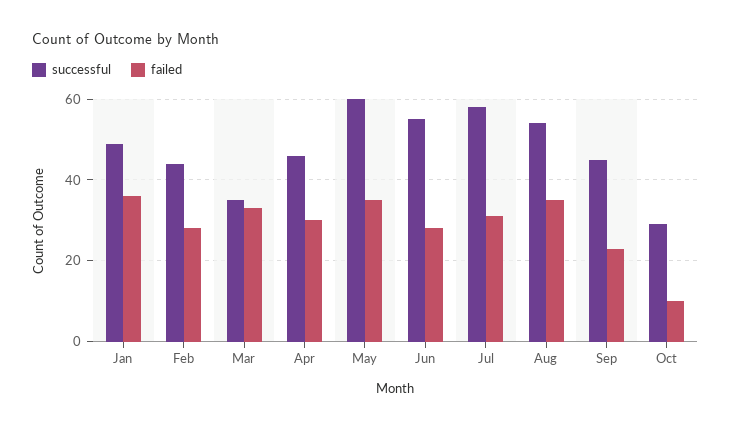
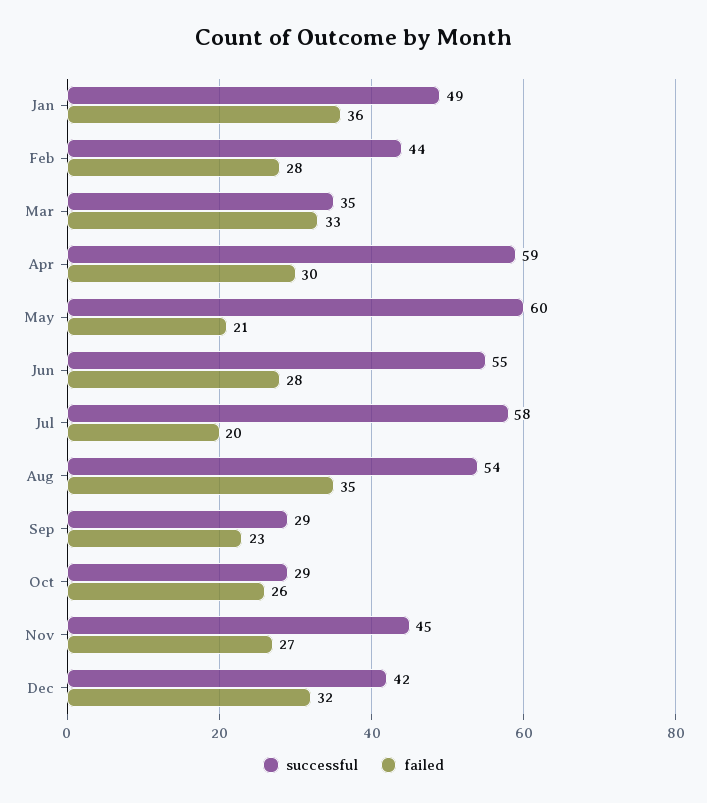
successful, Apr: 45 -> 59
failed, May: 35 -> 21
failed, Jul: 30 -> 20
successful, Sep: 45 -> 29
failed, Oct: 10 -> 26
successful, Nov: none -> 45
failed, Nov: none -> 27
successful, Dec: none -> 42
failed, Dec: none -> 32

